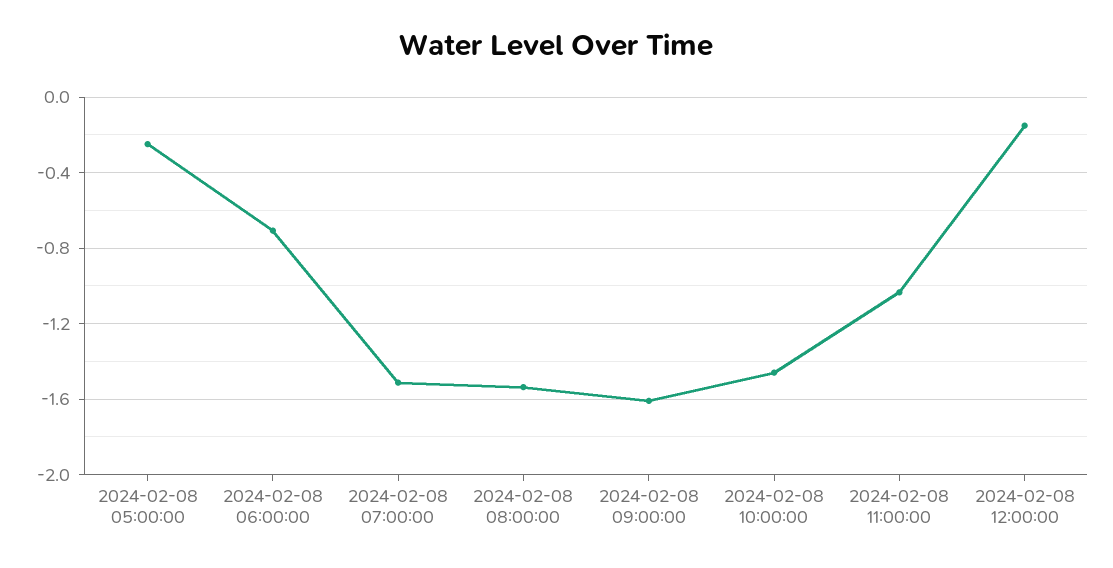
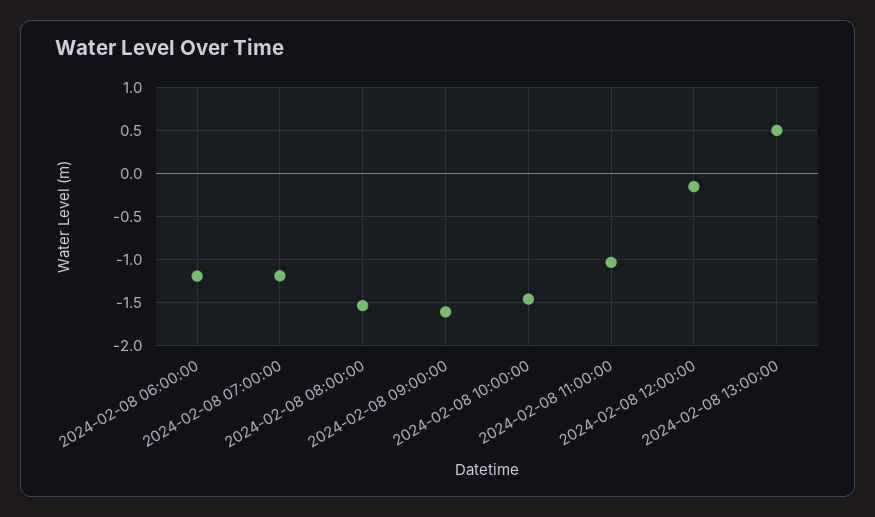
2024-02-08 05:00:00: -0.25 -> none
2024-02-08 06:00:00: -0.7 -> -1.2
2024-02-08 07:00:00: -1.5 -> -1.2
2024-02-08 13:00:00: none -> 0.5

